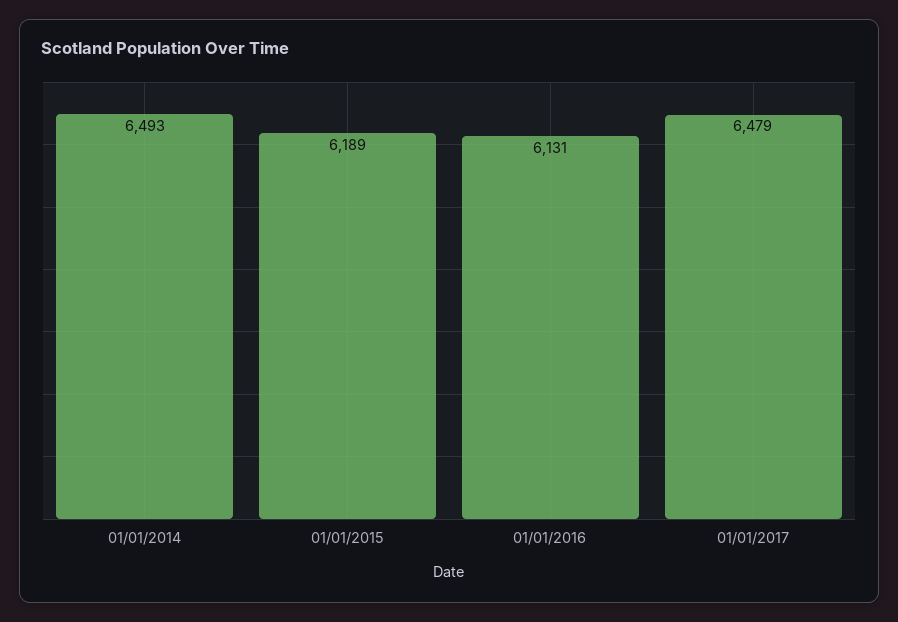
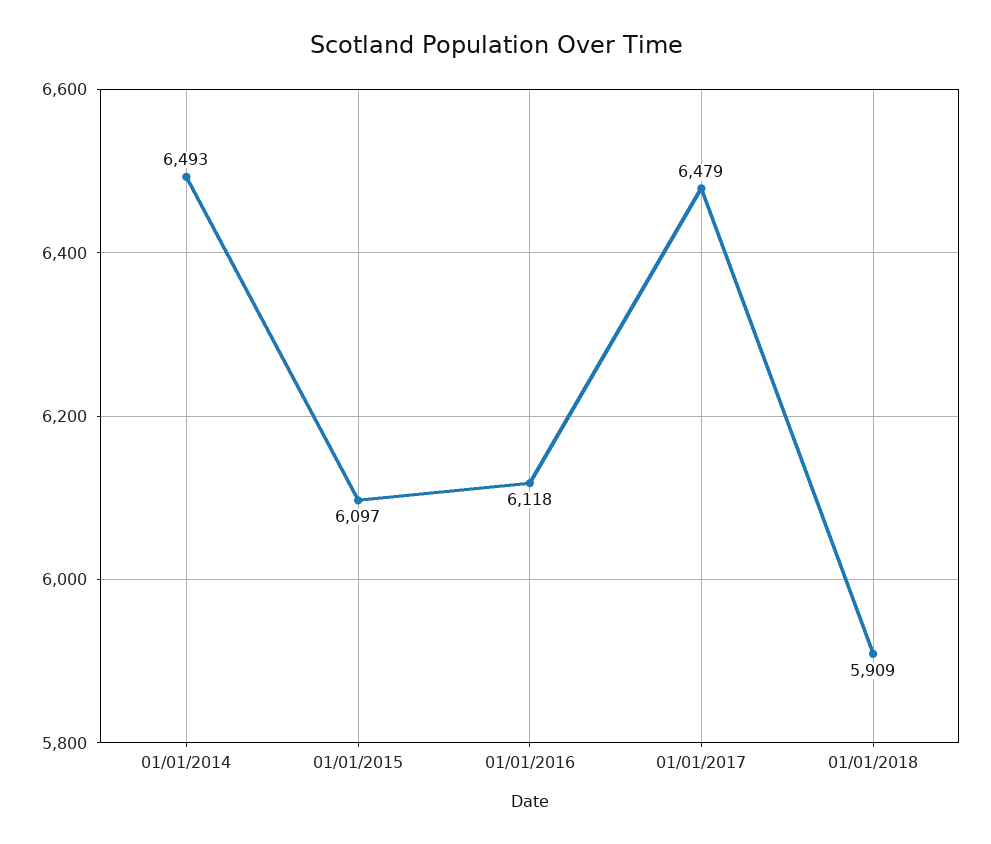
01/01/2015: 6189 -> 6097
01/01/2016: 6131 -> 6118
01/01/2018: none -> 5909

